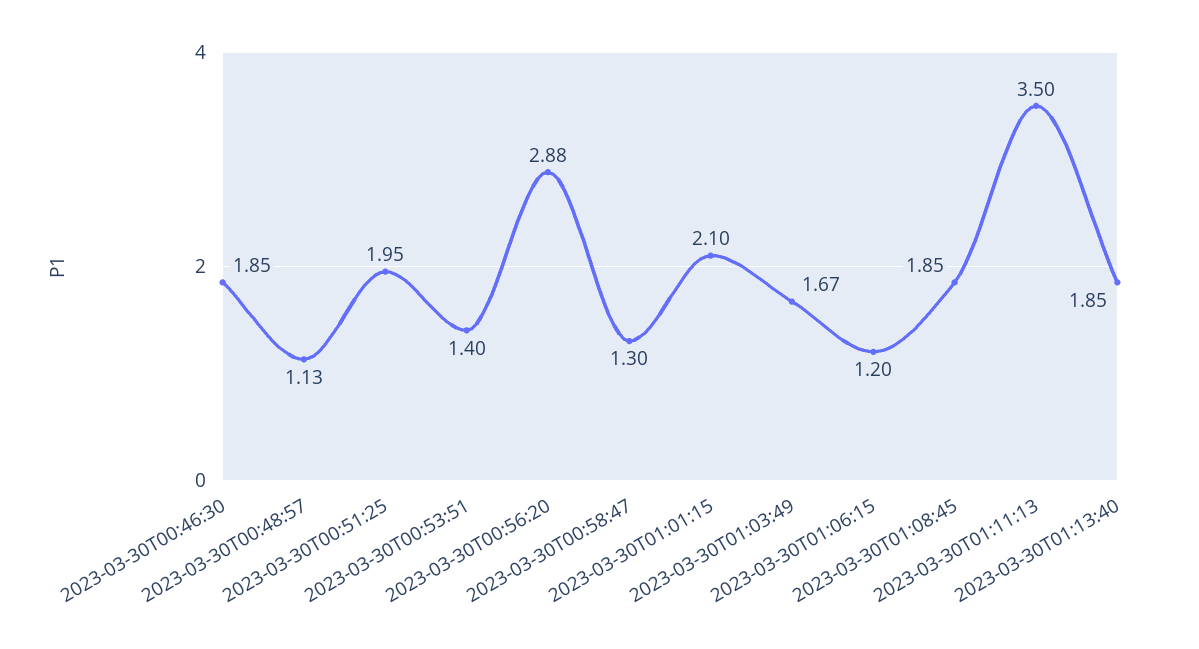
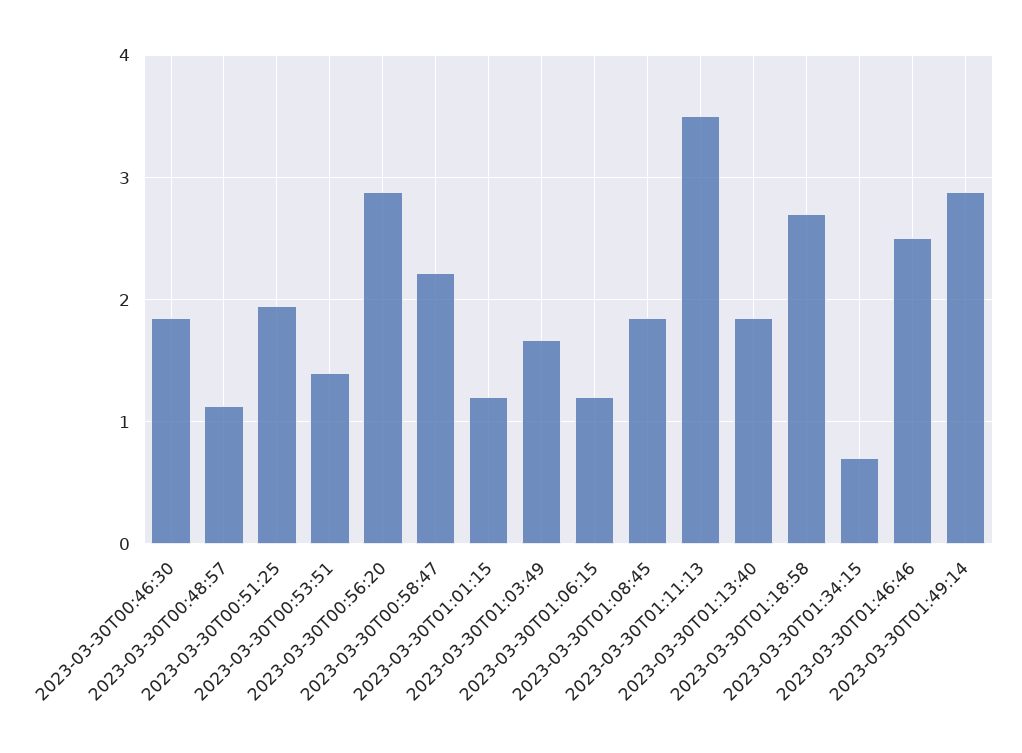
2023-03-30T00:58:47: 1.3 -> 2.2
2023-03-30T01:01:15: 2.1 -> 1.2
2023-03-30T01:18:58: none -> 2.7
2023-03-30T01:34:15: none -> 0.7
2023-03-30T01:46:46: none -> 2.5
2023-03-30T01:49:14: none -> 2.9

